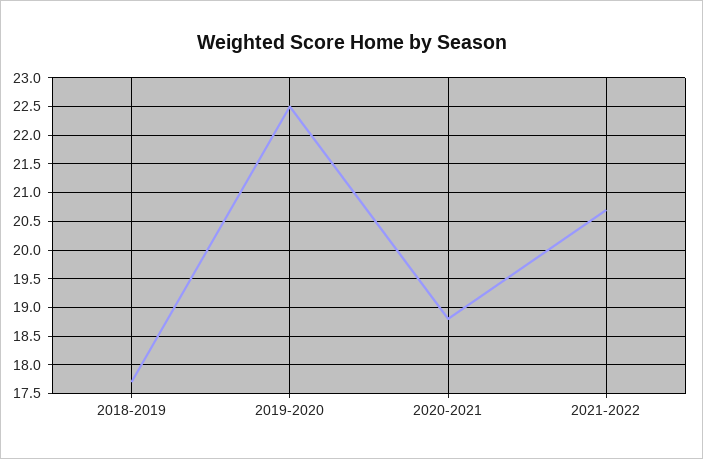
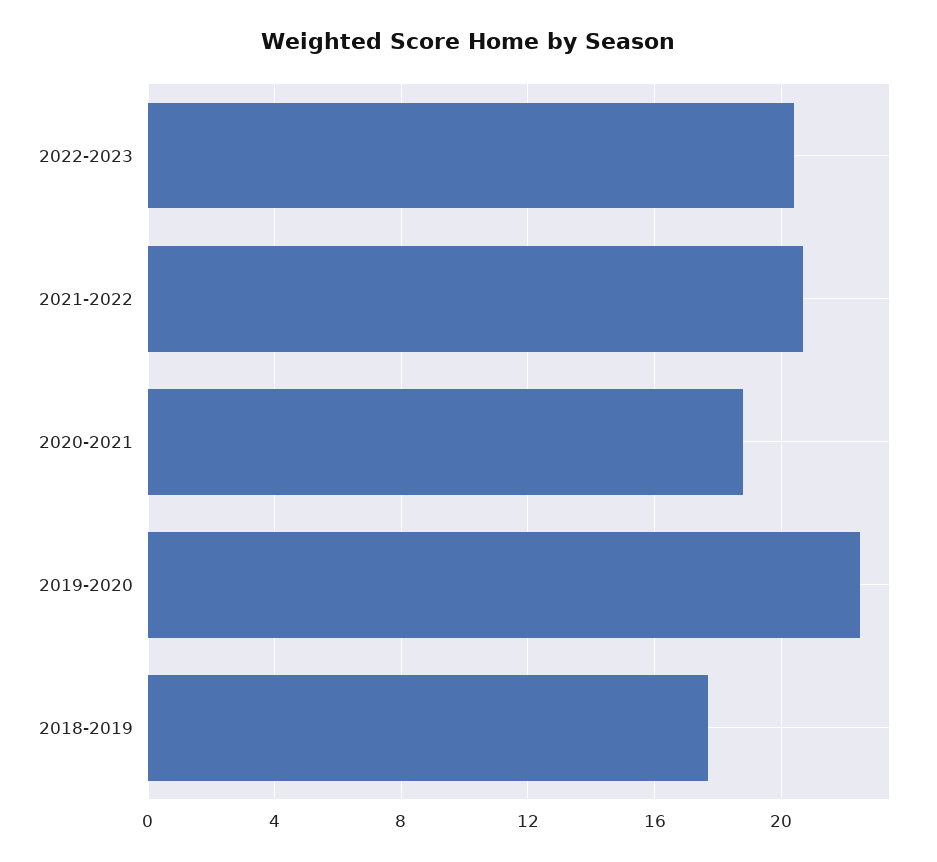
2022-2023: none -> 20.5

